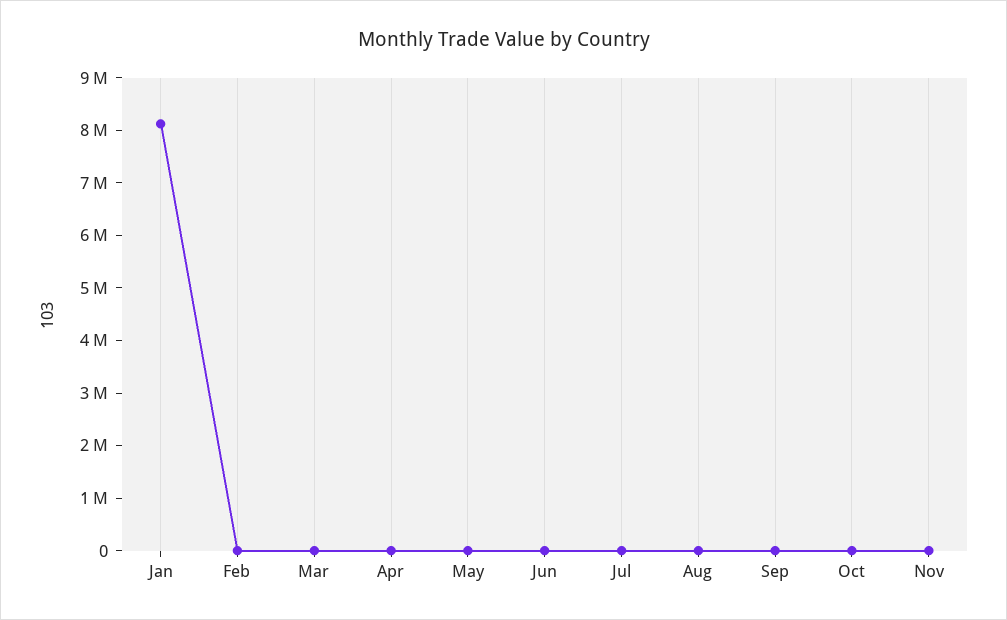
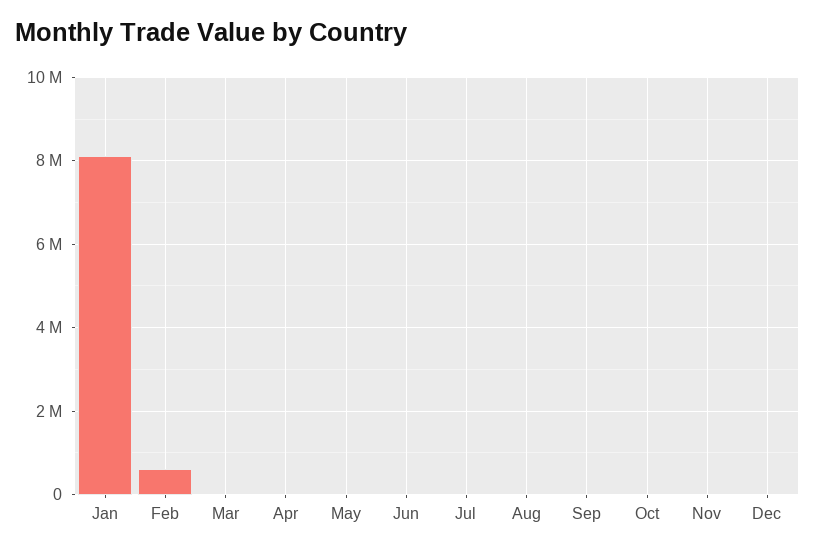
Feb: 0 -> 600000
Dec: none -> 0

